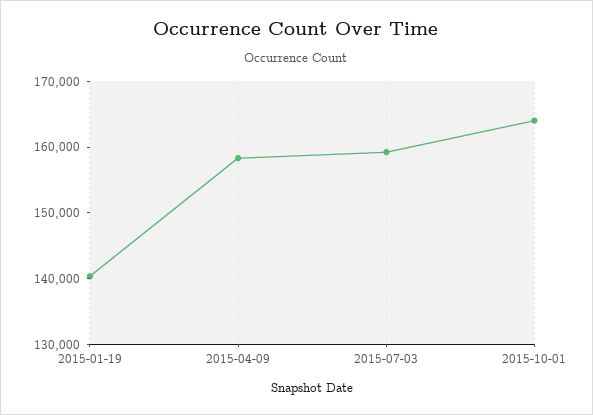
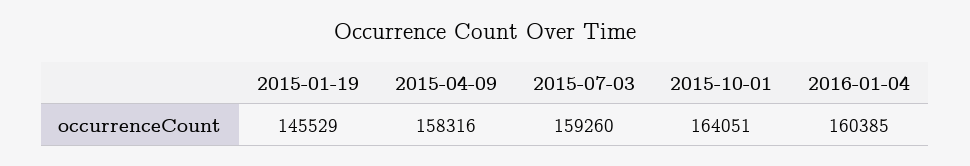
2015-01-19: 140000 -> 145529
2016-01-04: none -> 160385

